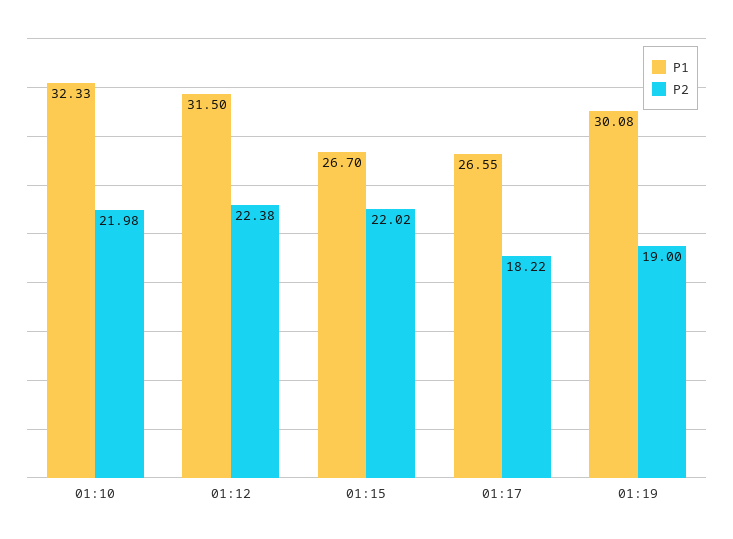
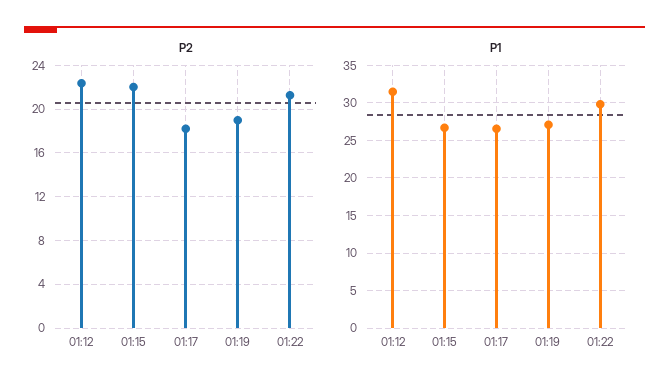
P1, 01:10: 32.33 -> none
P2, 01:10: 21.98 -> none
P1, 01:19: 30.08 -> 27
P2, 01:22: none -> 21
P1, 01:22: none -> 30

